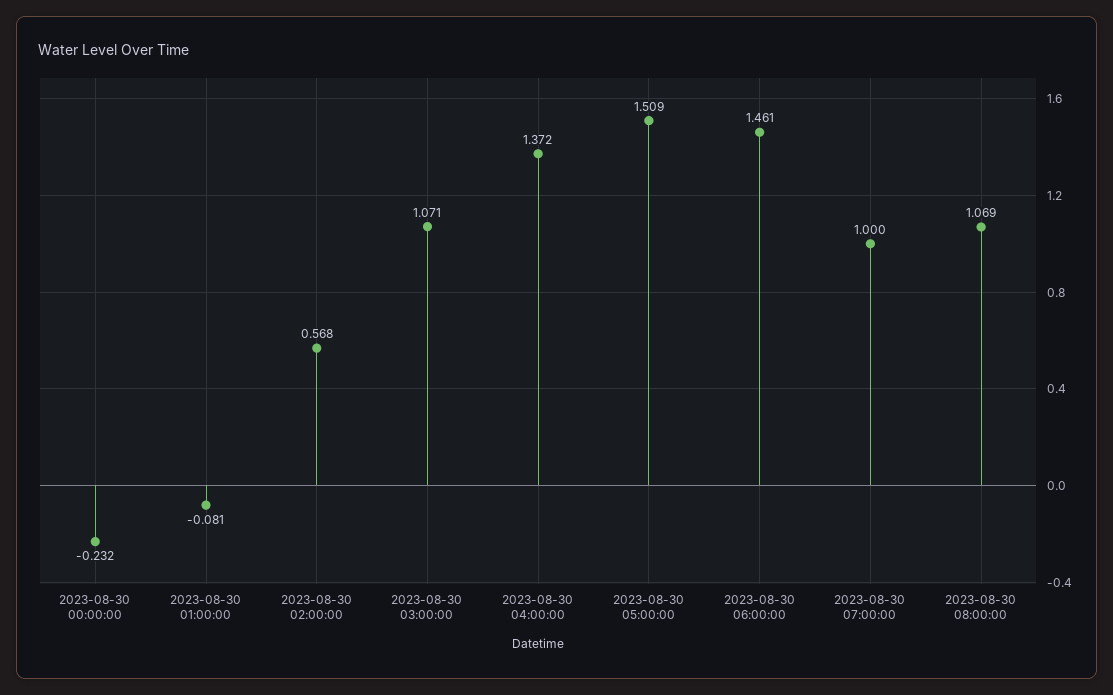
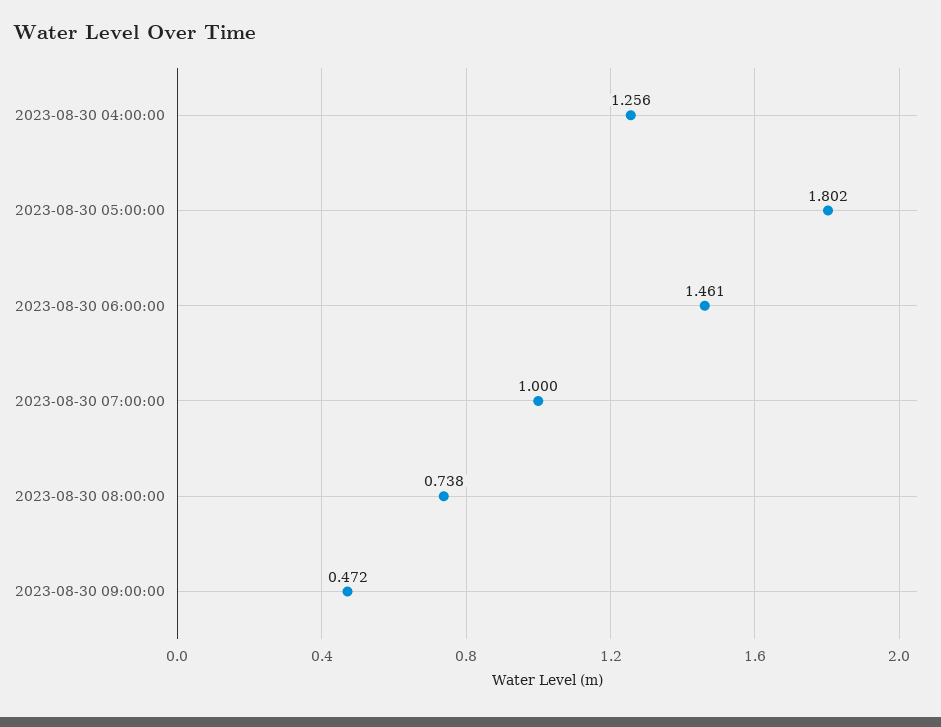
2023-08-30 00:00:00: -0.232 -> none
2023-08-30 01:00:00: -0.081 -> none
2023-08-30 02:00:00: 0.568 -> none
2023-08-30 03:00:00: 1.071 -> none
2023-08-30 04:00:00: 1.372 -> 1.256
2023-08-30 05:00:00: 1.509 -> 1.802
2023-08-30 08:00:00: 1.069 -> 0.738
2023-08-30 09:00:00: none -> 0.472

